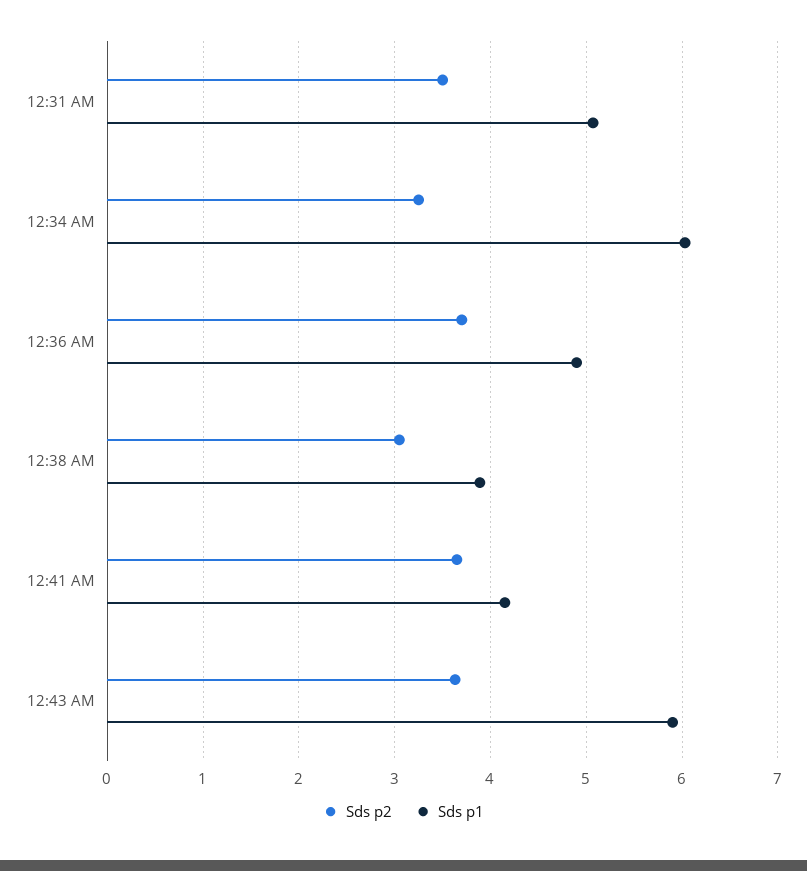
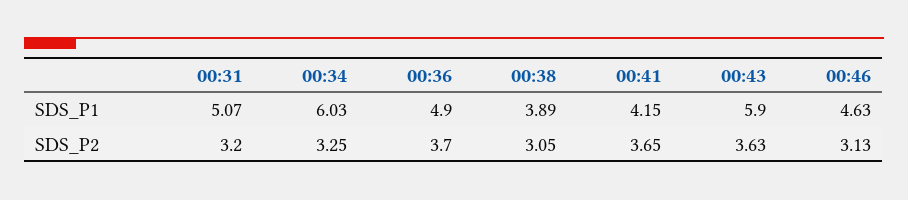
Sds p2, 12:31 AM: 3.5 -> 3.2
Sds p1, 00:46: none -> 4.63
Sds p2, 00:46: none -> 3.13

